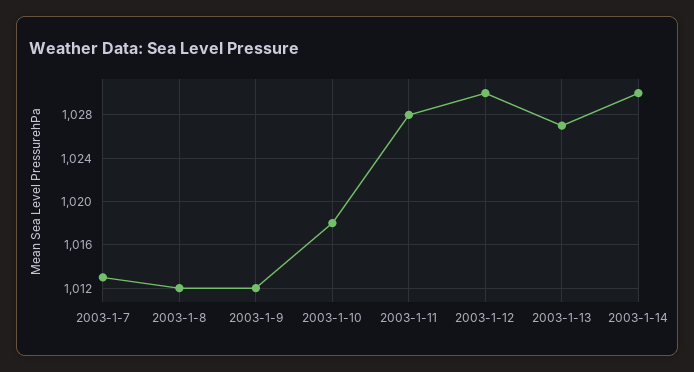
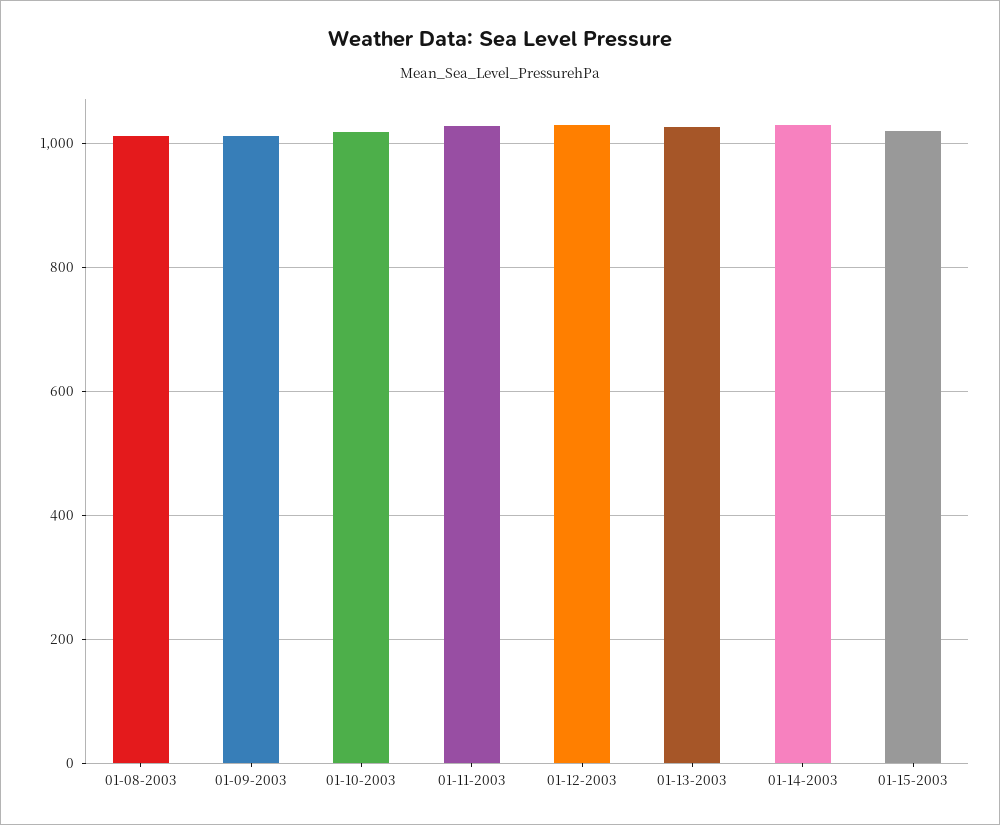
2003-1-7: 1013 -> none
01-15-2003: none -> 1020

